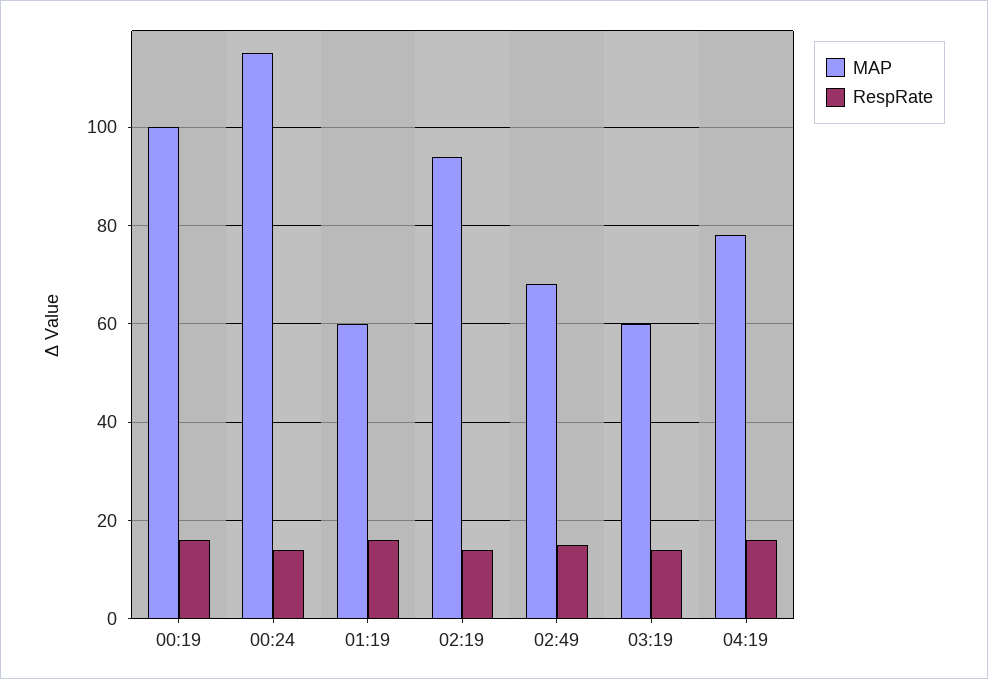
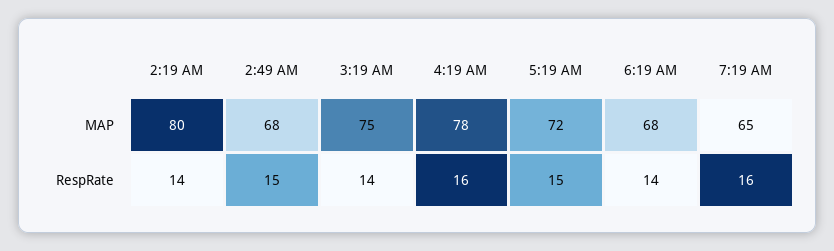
MAP, 00:19: 100 -> none
RespRate, 00:19: 15 -> none
MAP, 00:24: 115 -> none
RespRate, 00:24: 15 -> none
MAP, 01:19: 60 -> none
RespRate, 01:19: 15 -> none
MAP, 02:19: 95 -> 80
MAP, 03:19: 60 -> 75
MAP, 5:19 AM: none -> 72
MAP, 6:19 AM: none -> 68
MAP, 7:19 AM: none -> 65
RespRate, 5:19 AM: none -> 15
RespRate, 6:19 AM: none -> 14
RespRate, 7:19 AM: none -> 16

